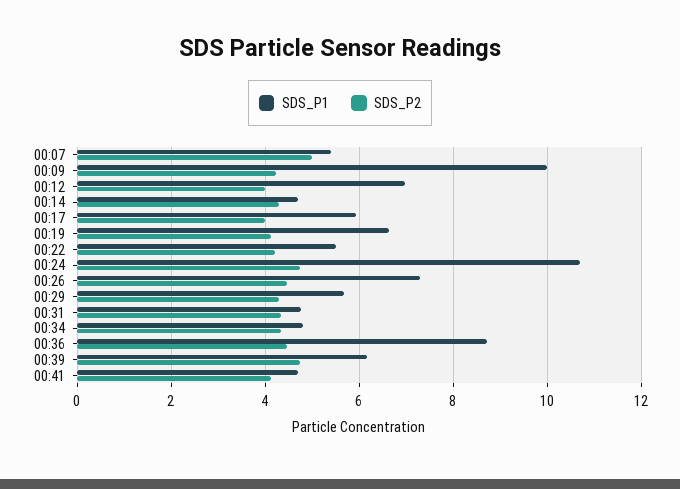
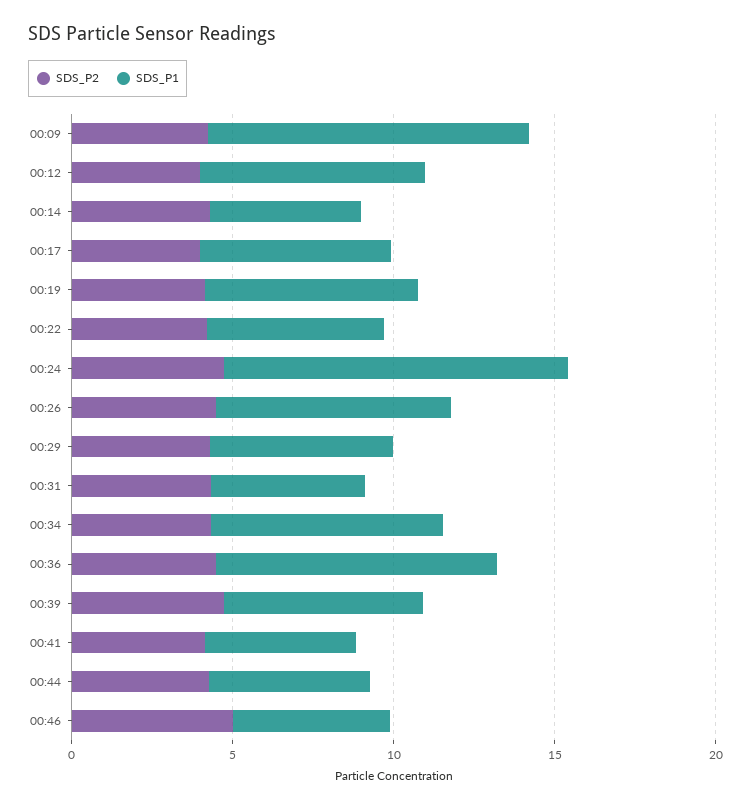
SDS_P1, 00:07: 5.4 -> none
SDS_P2, 00:07: 5 -> none
SDS_P1, 00:34: 4.8 -> 7
SDS_P2, 00:44: none -> 4
SDS_P1, 00:44: none -> 5
SDS_P2, 00:46: none -> 5
SDS_P1, 00:46: none -> 5

